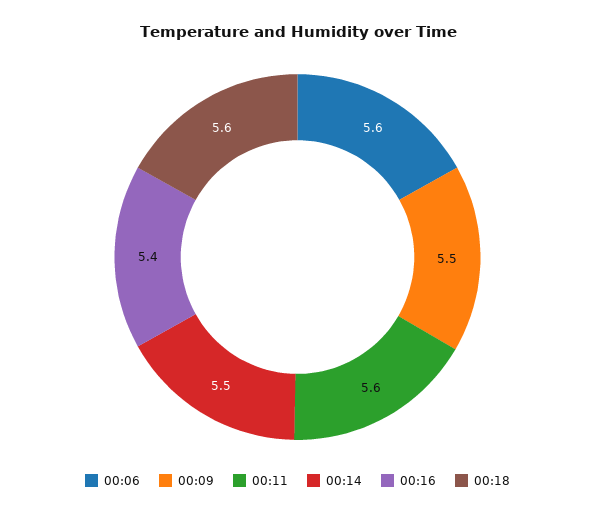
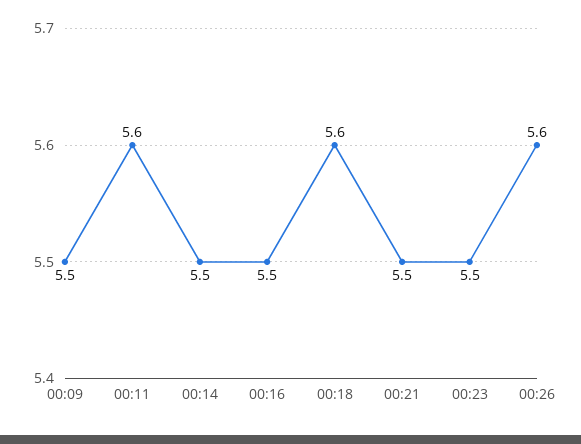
00:06: 5.6 -> none
00:16: 5.4 -> 5.5
00:21: none -> 5.5
00:23: none -> 5.5
00:26: none -> 5.6

